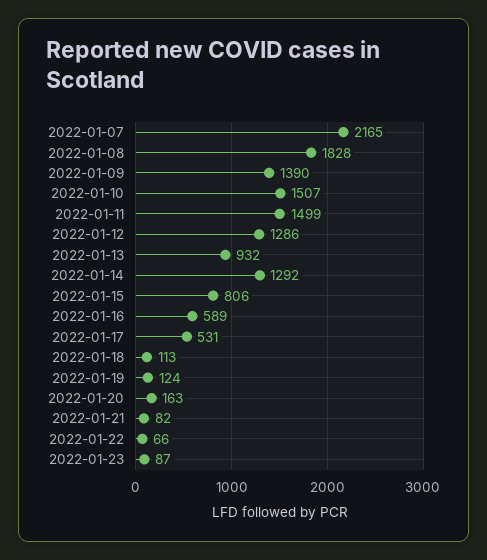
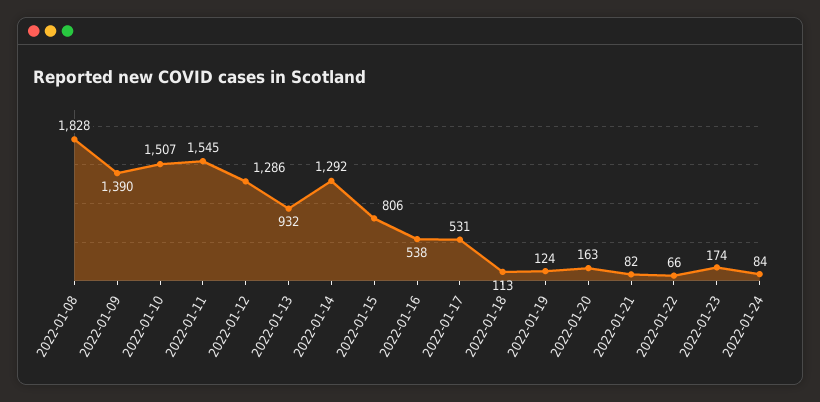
2022-01-07: 2165 -> none
2022-01-11: 1499 -> 1545
2022-01-16: 589 -> 538
2022-01-23: 87 -> 174
2022-01-24: none -> 84

